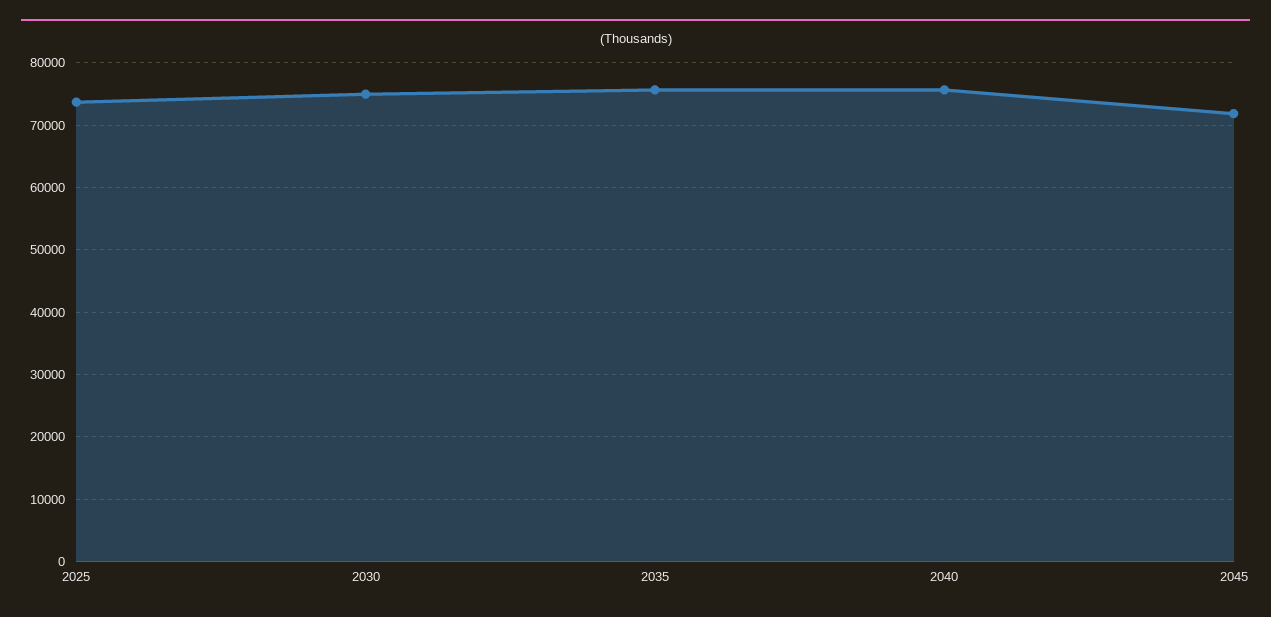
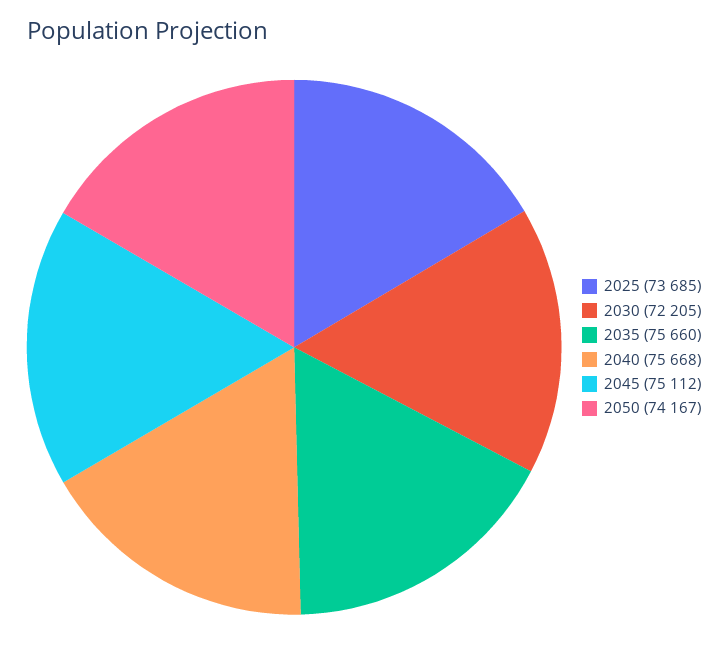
2030: 75000 -> 72205
2045: 72000 -> 75112
2050: none -> 74167

